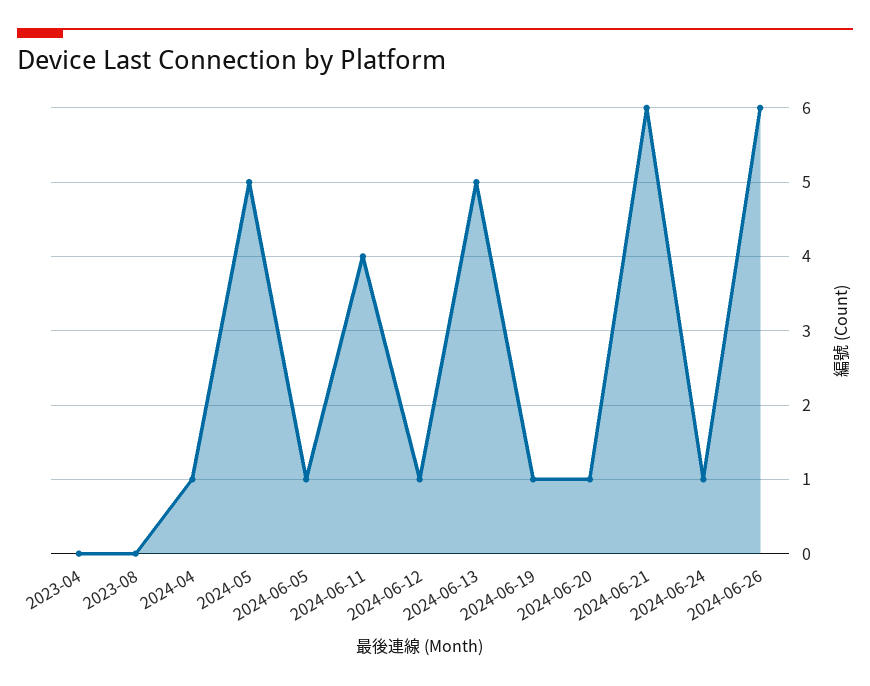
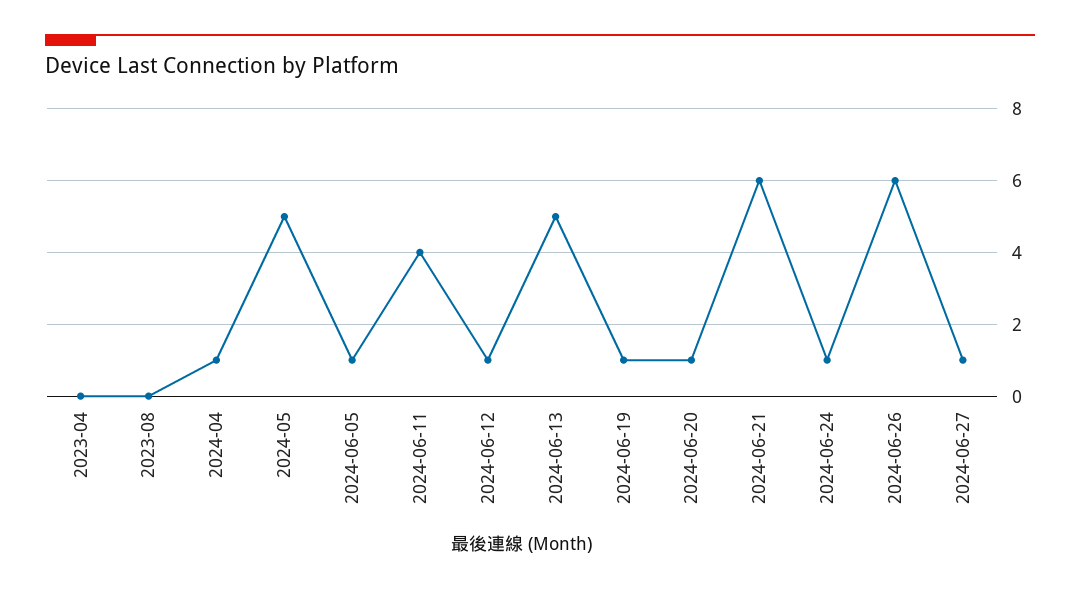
2024-06-27: none -> 1

